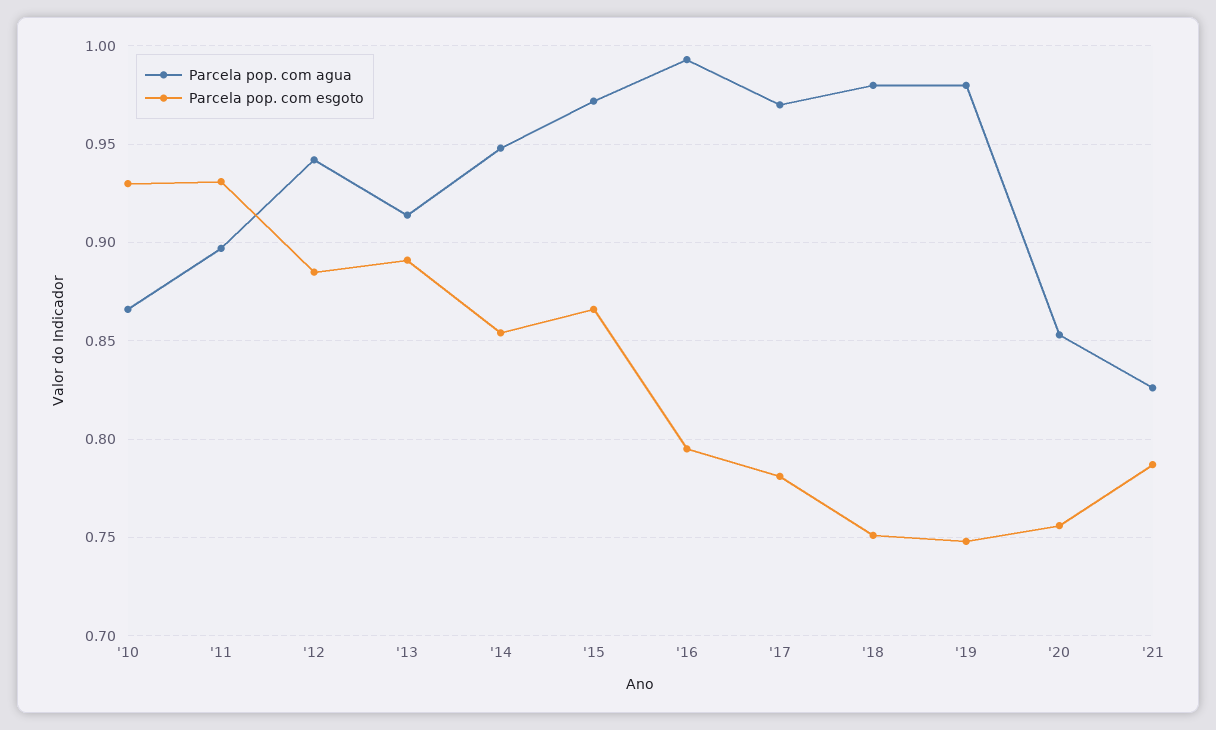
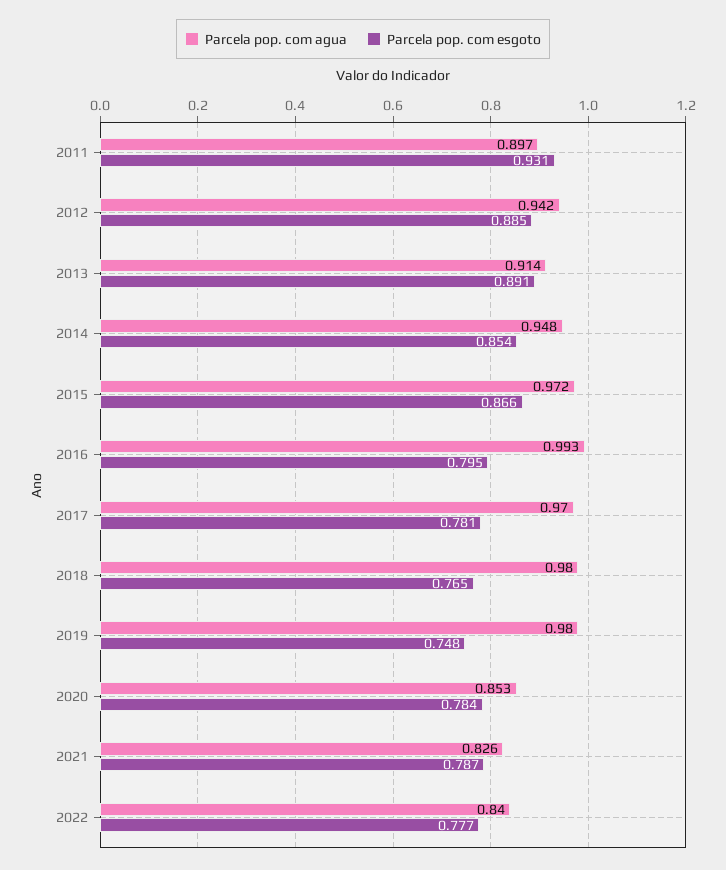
Parcela pop. com agua, '10: 0.865 -> none
Parcela pop. com esgoto, '10: 0.93 -> none
Parcela pop. com esgoto, '18: 0.75 -> 0.765
Parcela pop. com esgoto, '20: 0.755 -> 0.784
Parcela pop. com agua, 2022: none -> 0.84
Parcela pop. com esgoto, 2022: none -> 0.777

